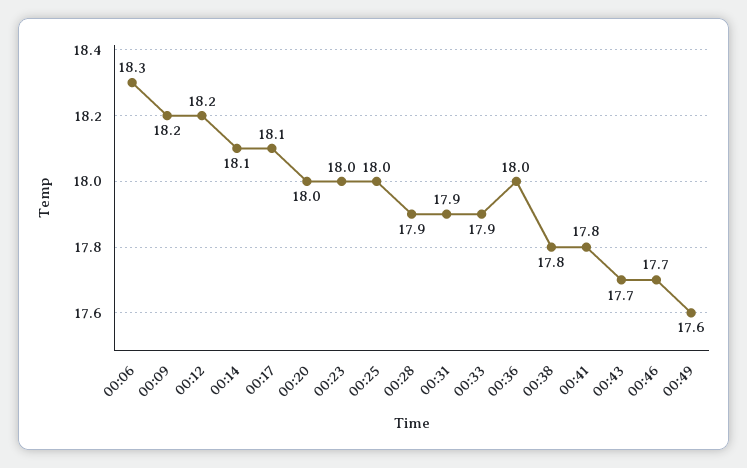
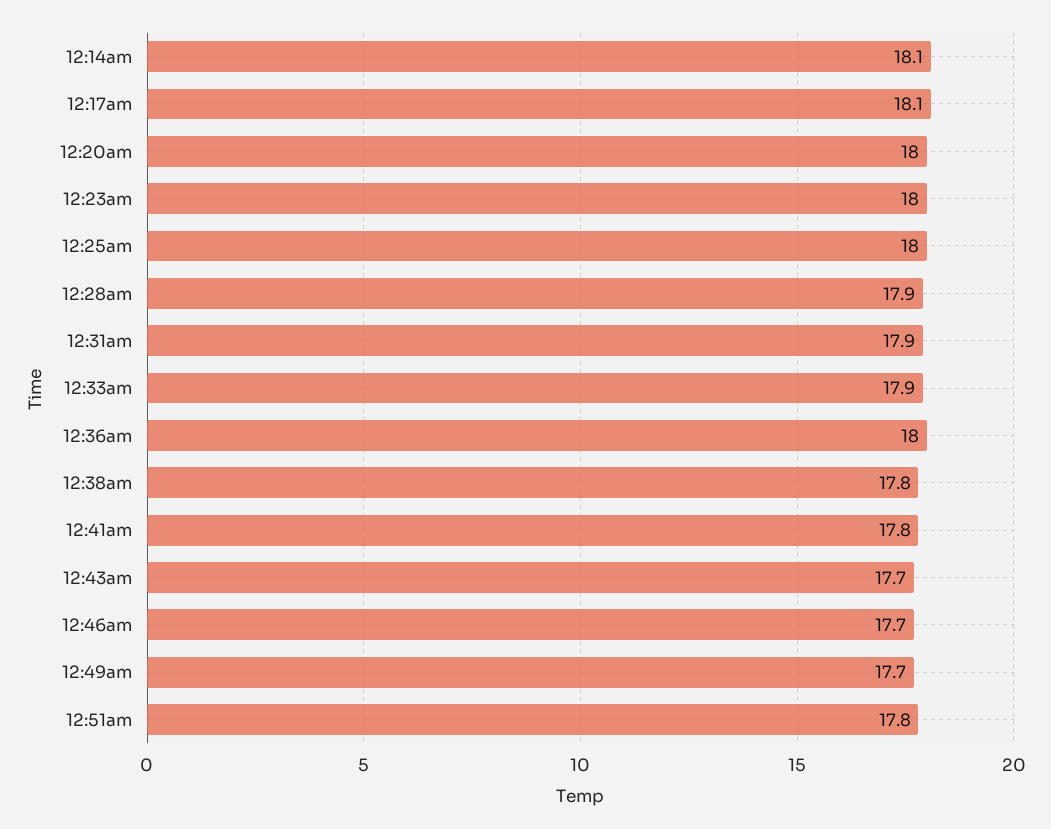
00:06: 18.3 -> none
00:09: 18.2 -> none
00:12: 18.2 -> none
00:49: 17.6 -> 17.7
12:51am: none -> 17.8

